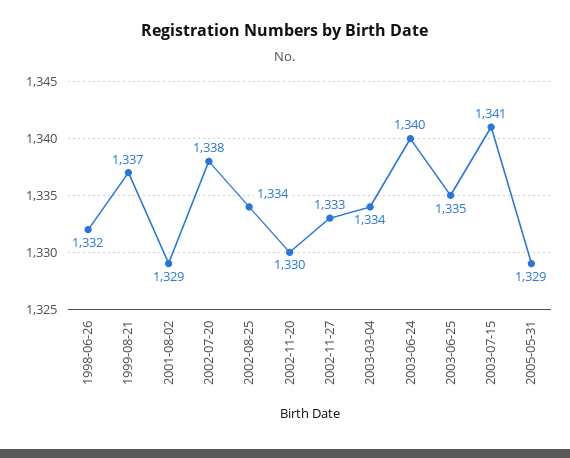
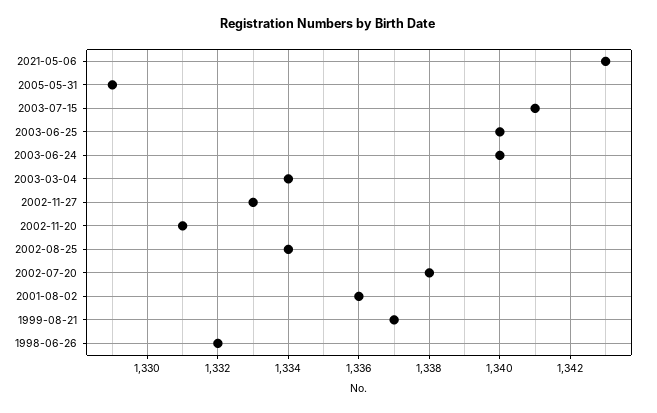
2001-08-02: 1329 -> 1336
2002-11-20: 1330 -> 1331
2003-06-25: 1335 -> 1340
2021-05-06: none -> 1343

